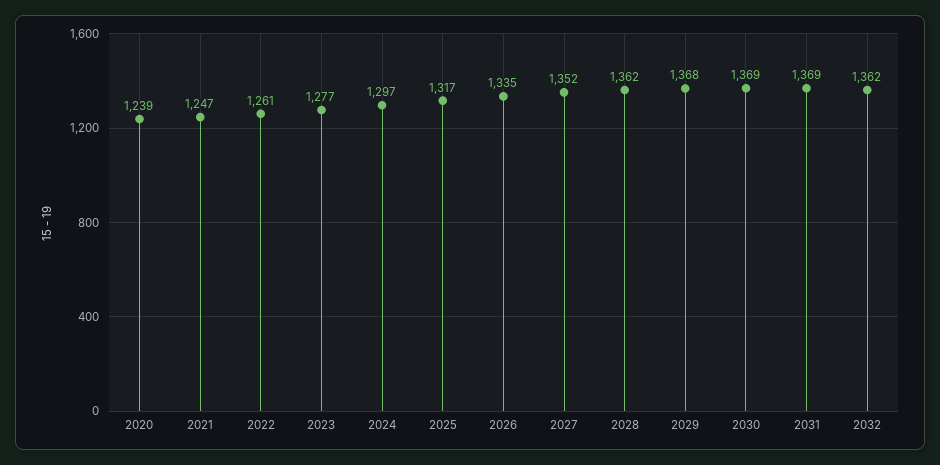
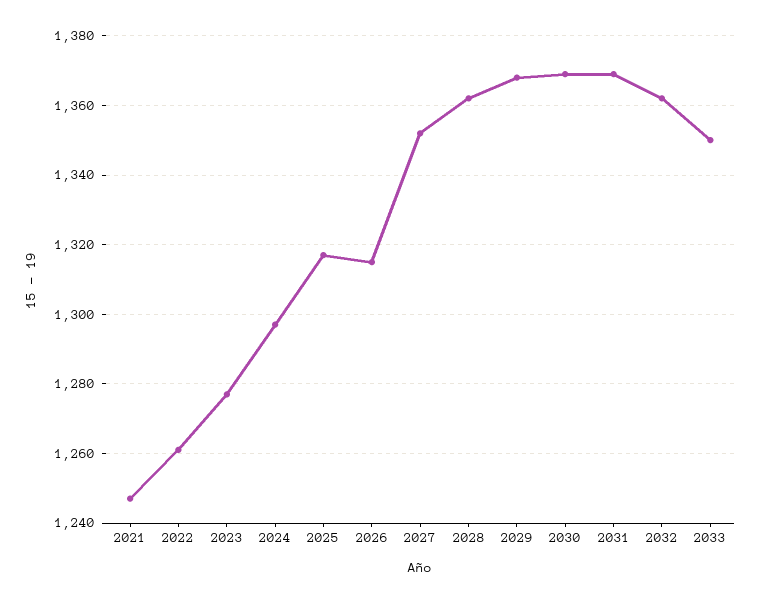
2020: 1239 -> none
2026: 1335 -> 1315
2033: none -> 1350

